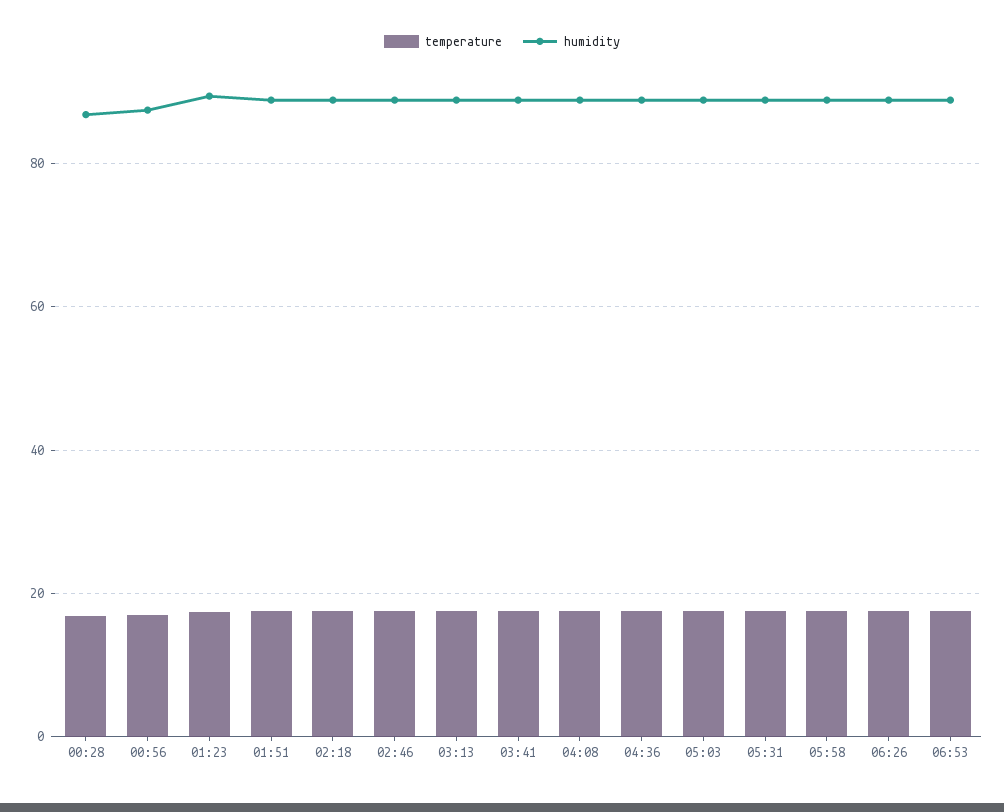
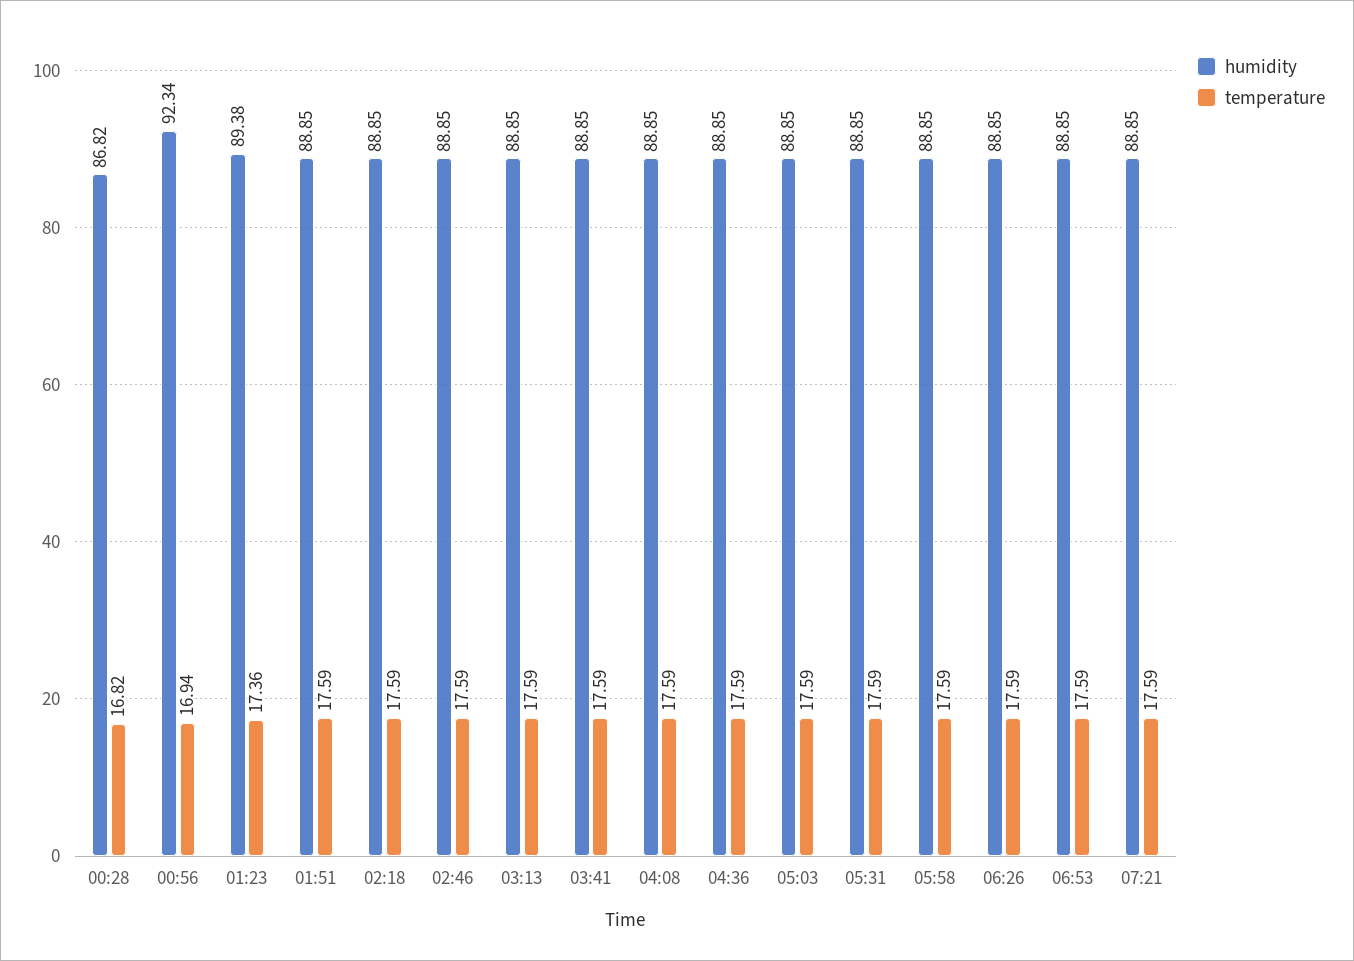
humidity, 00:56: 88 -> 92.34
humidity, 07:21: none -> 88.85
temperature, 07:21: none -> 17.59

